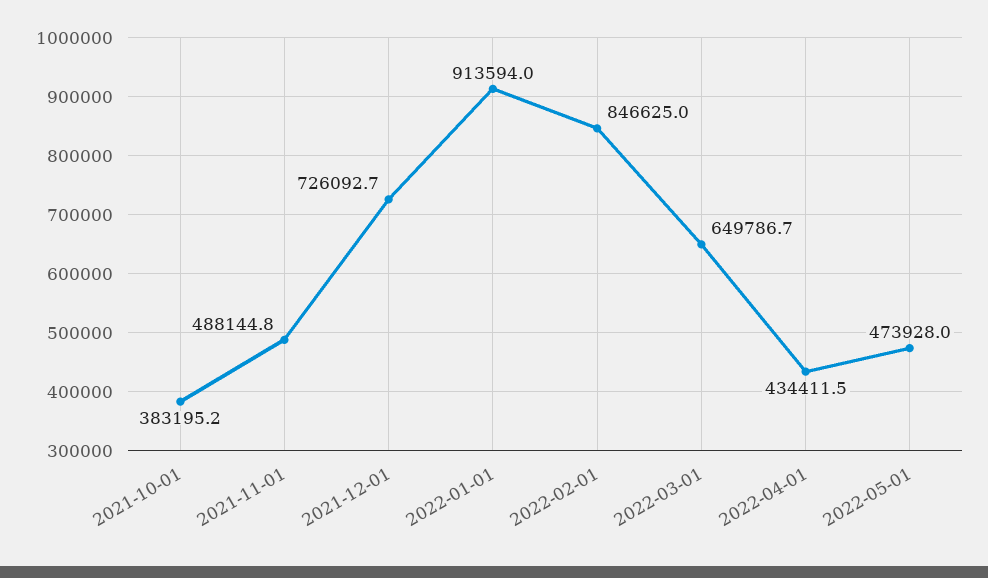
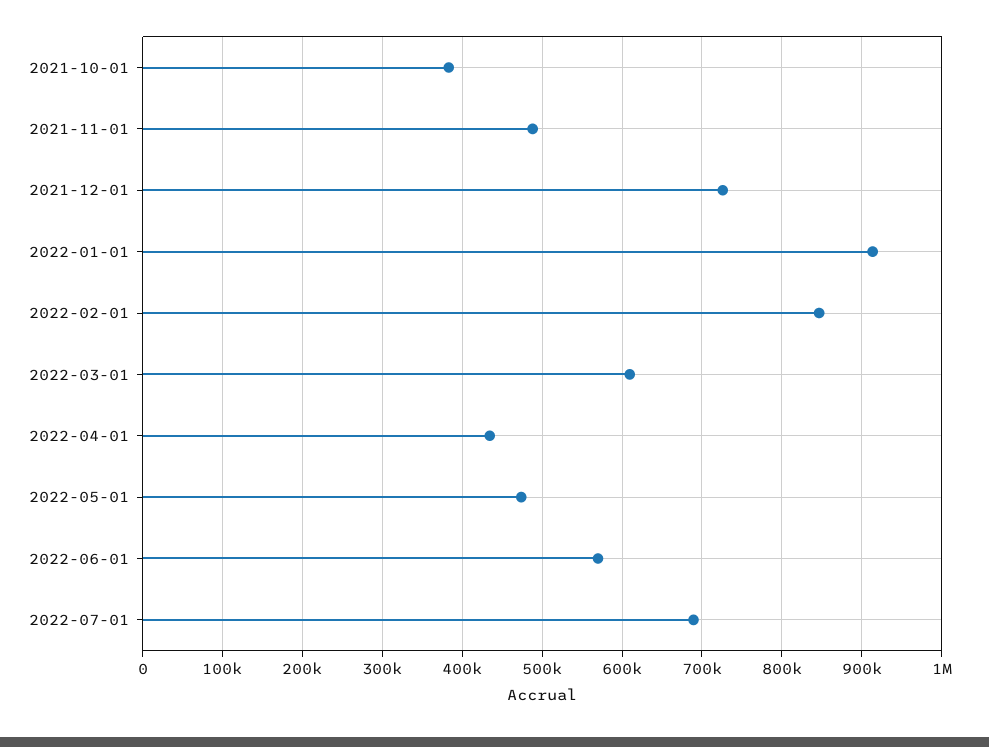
2022-03-01: 649786.7 -> 610000
2022-06-01: none -> 570000
2022-07-01: none -> 690000

